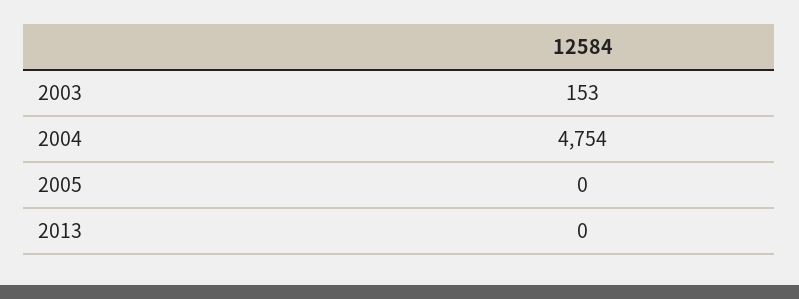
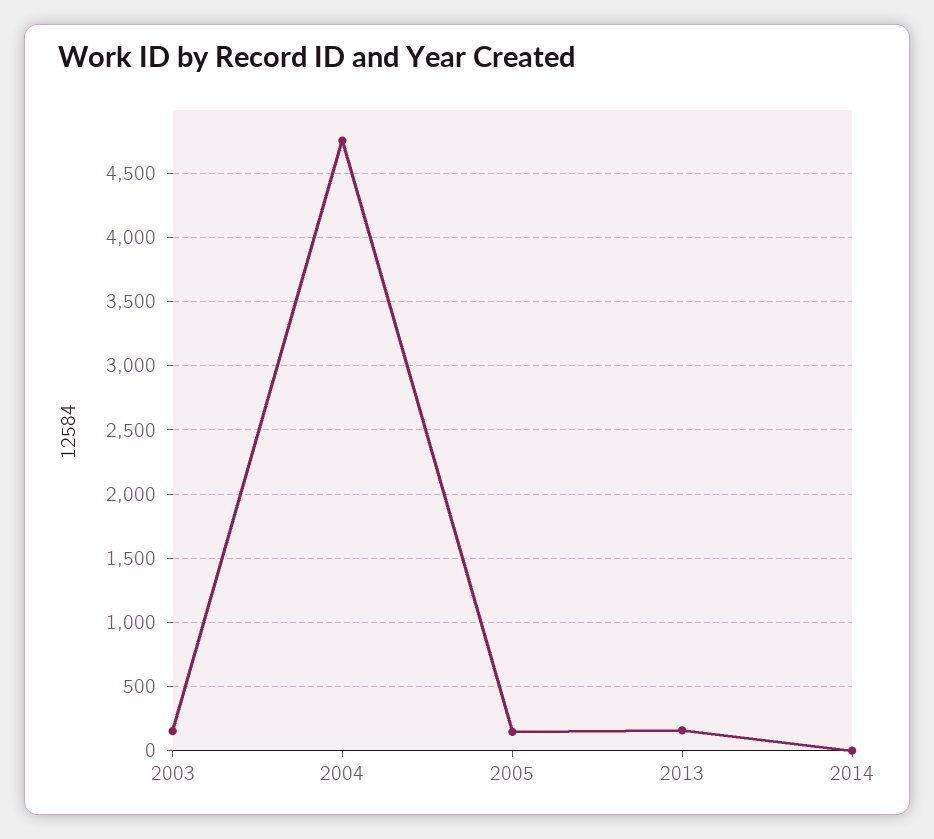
2005: 0 -> 150
2013: 0 -> 150
2014: none -> 0

